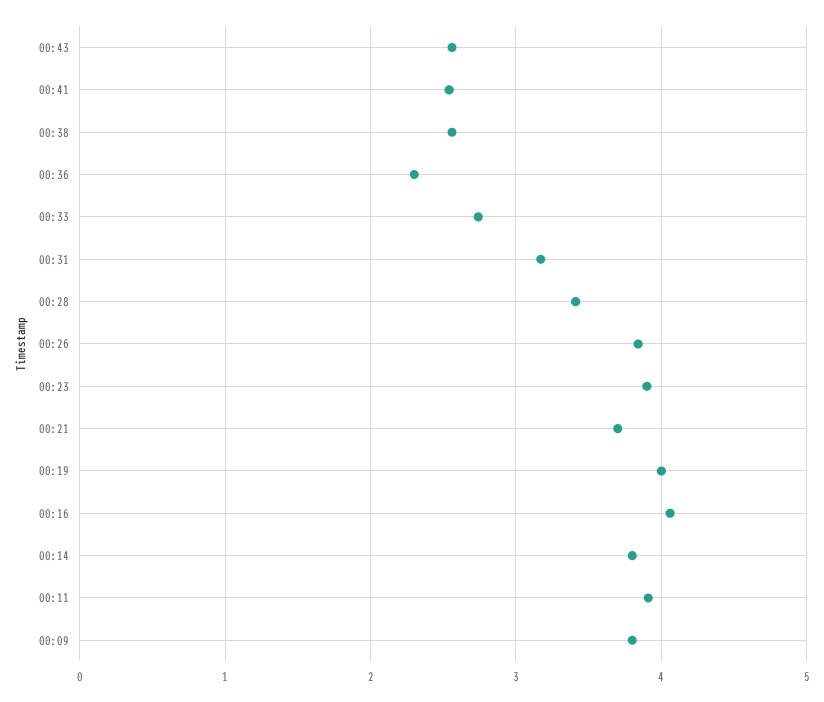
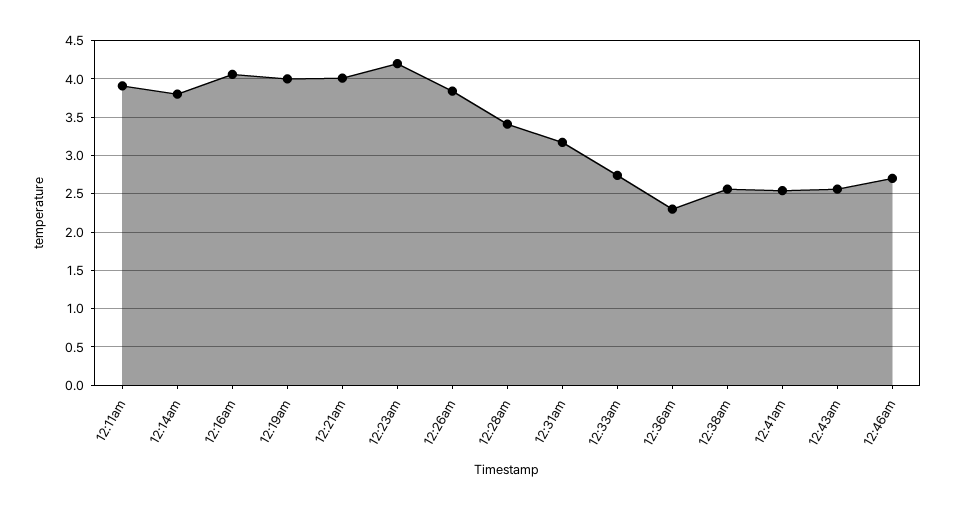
00:23: 3.9 -> 4.2
00:21: 3.7 -> 4
00:09: 3.8 -> none
12:46am: none -> 2.7

